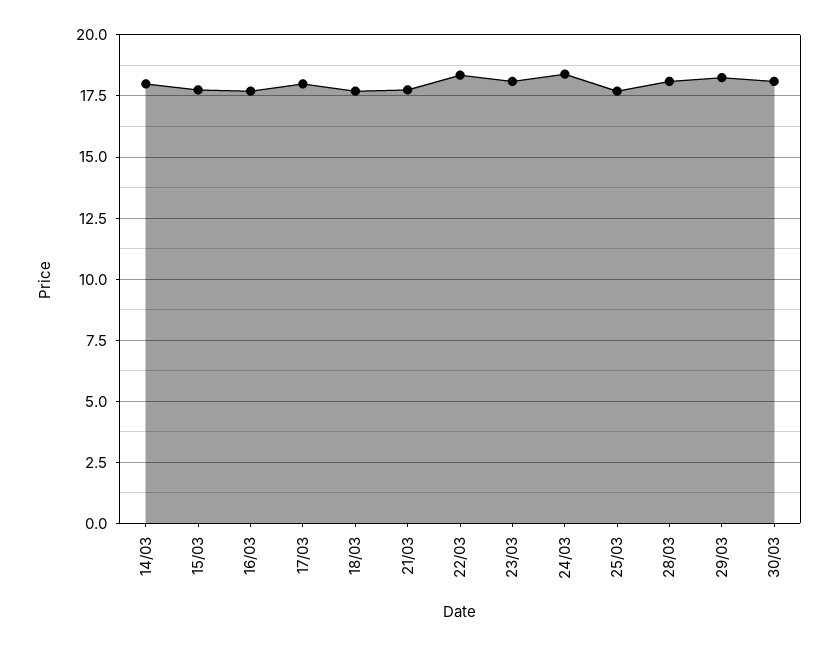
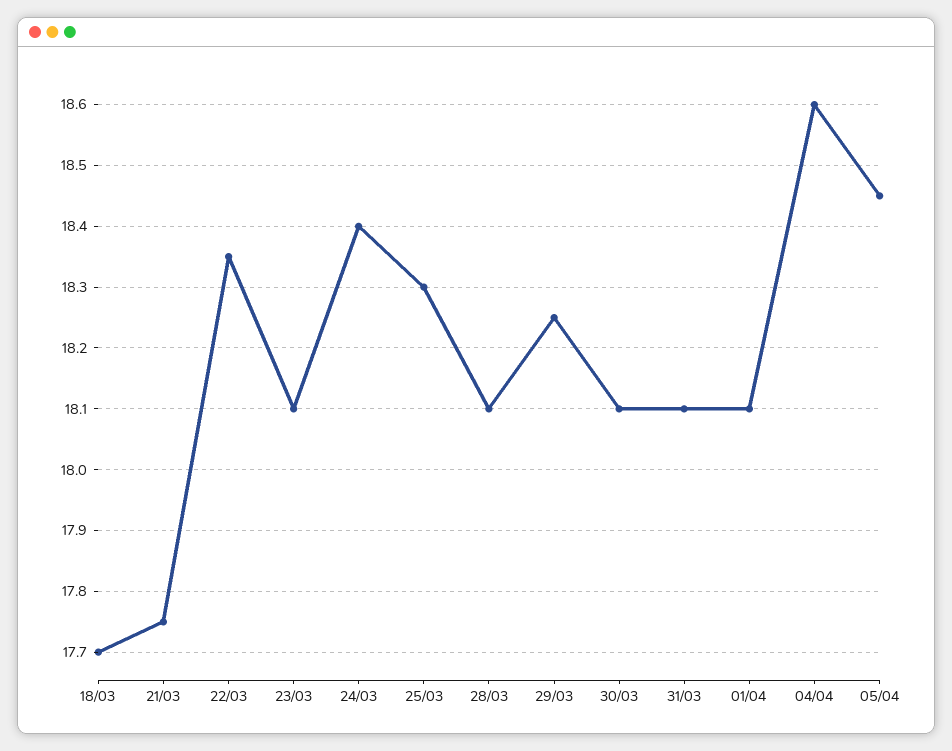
14/03: 18 -> none
15/03: 17.75 -> none
16/03: 17.75 -> none
17/03: 18 -> none
25/03: 17.75 -> 18.3
31/03: none -> 18.1
01/04: none -> 18.1
04/04: none -> 18.6
05/04: none -> 18.45

